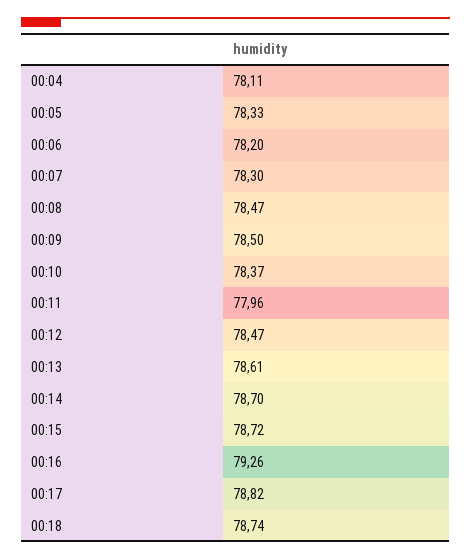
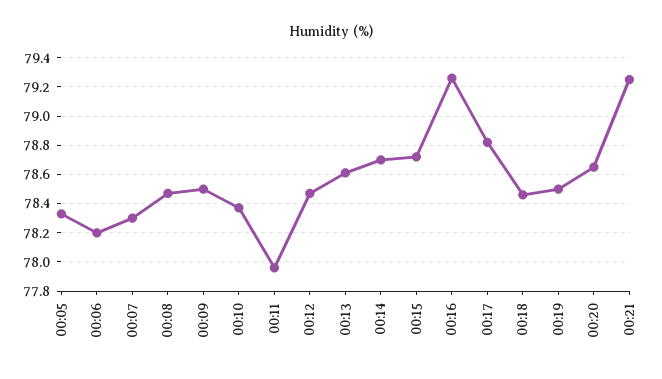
00:04: 78.11 -> none
00:18: 78.74 -> 78.45
00:19: none -> 78.5
00:20: none -> 78.65
00:21: none -> 79.25

